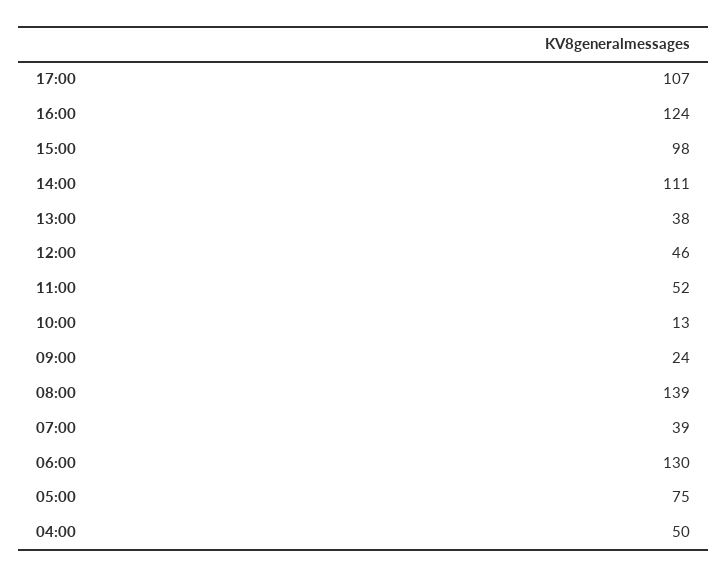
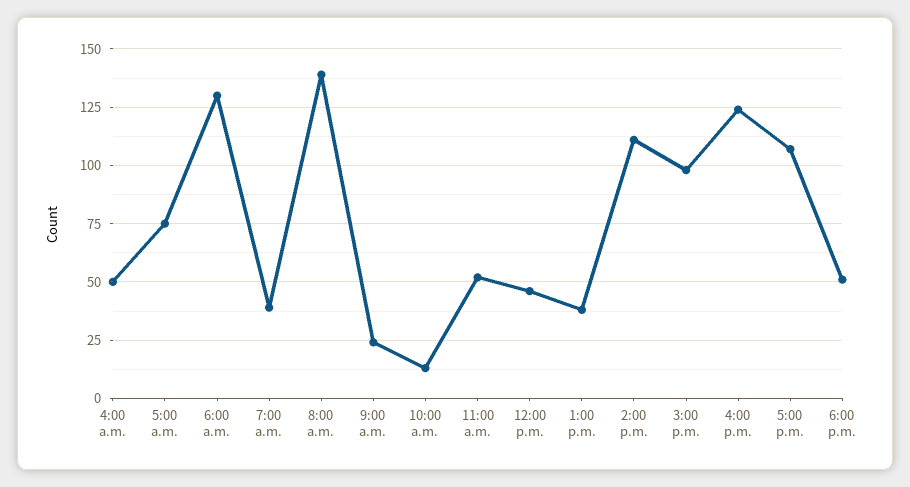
6:00 p.m.: none -> 50

